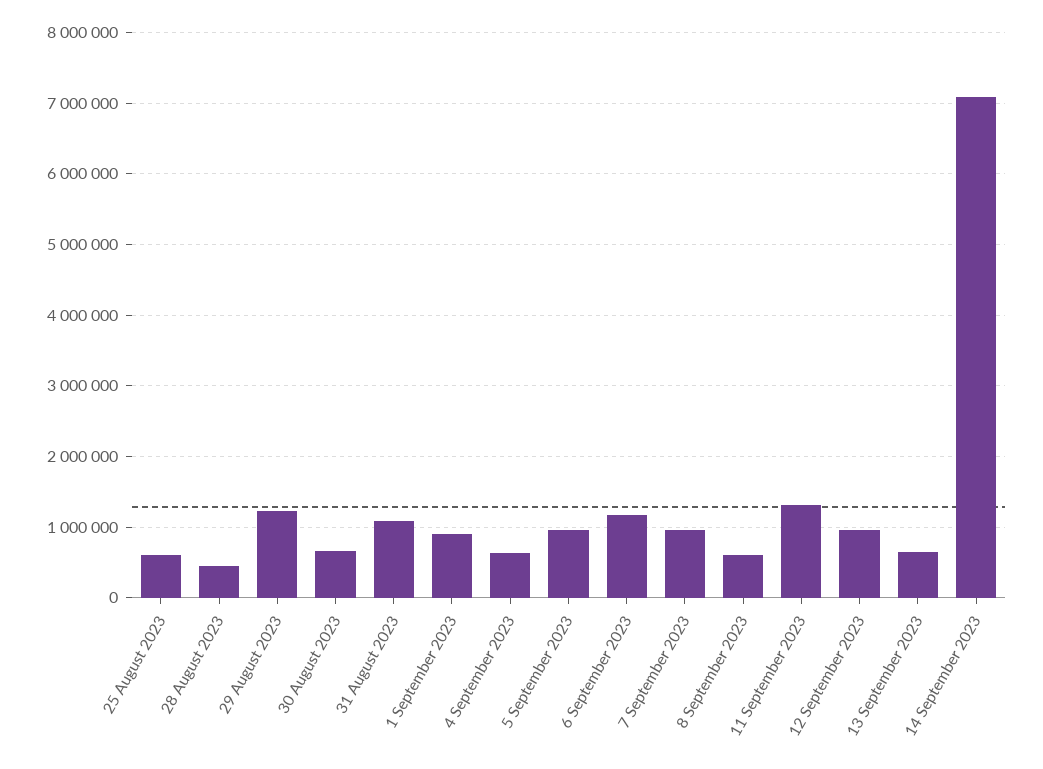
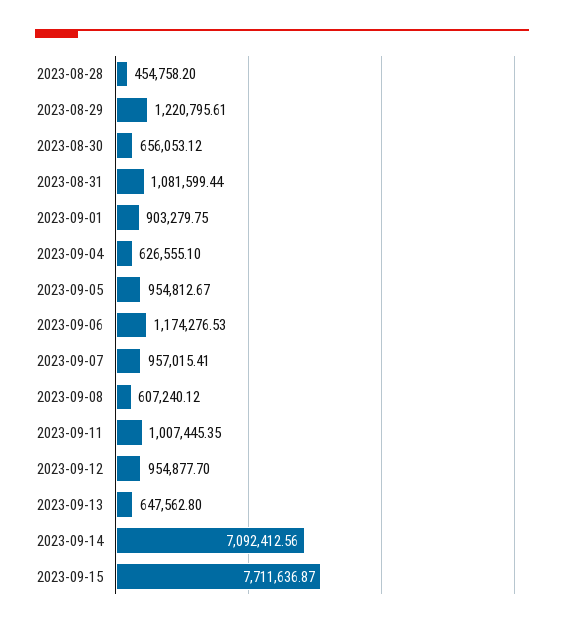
25 August 2023: 600000 -> none
11 September 2023: 1300000 -> 1007445.35
2023-09-15: none -> 7711636.87

